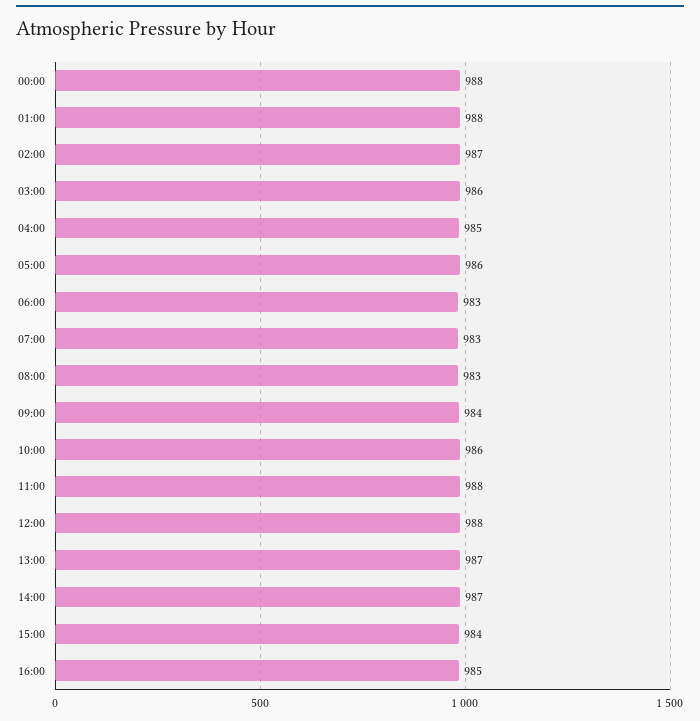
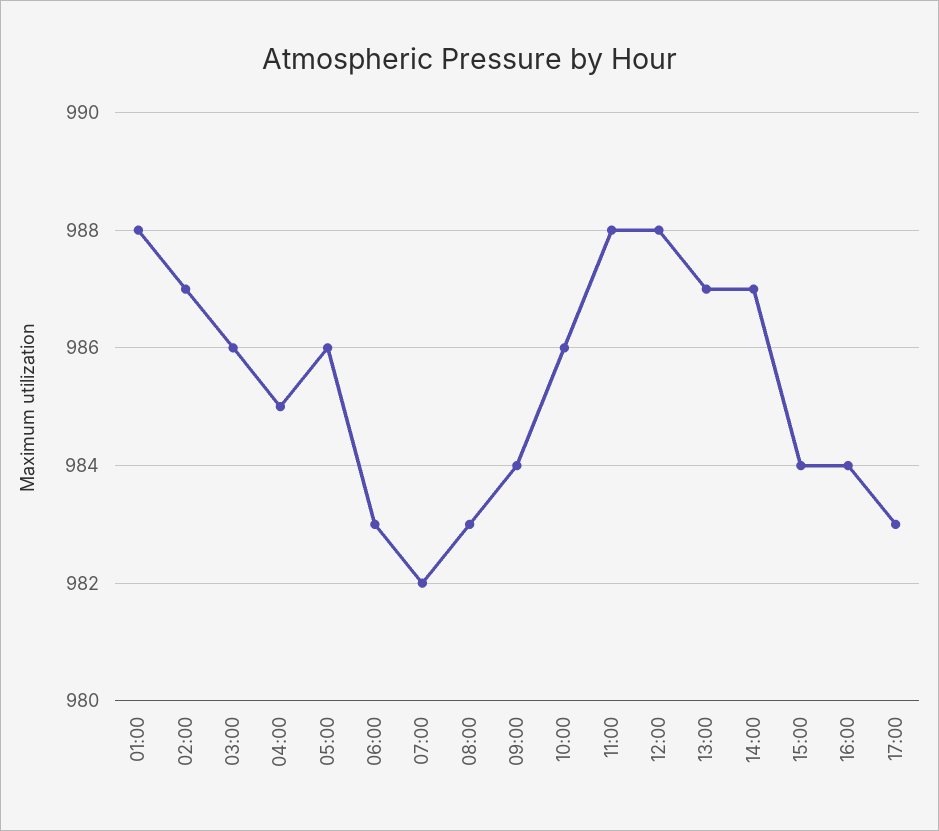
00:00: 988 -> none
07:00: 983 -> 982
16:00: 985 -> 984
17:00: none -> 983

